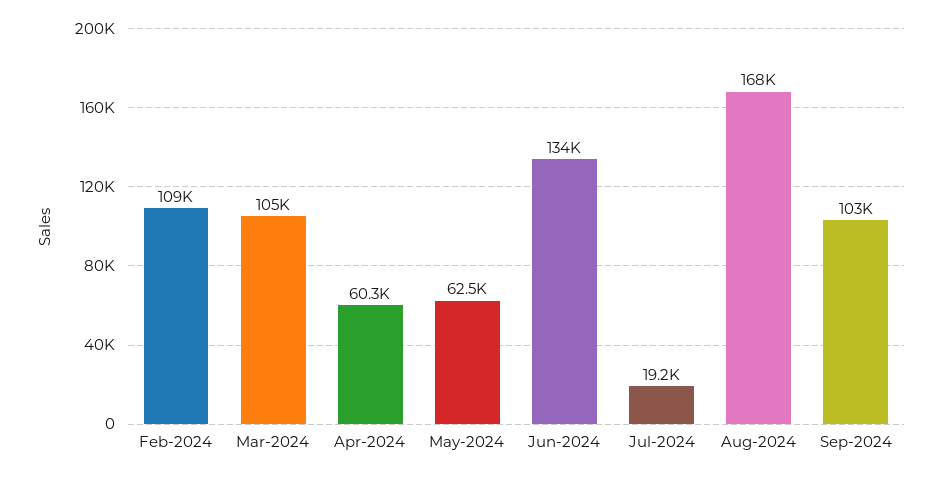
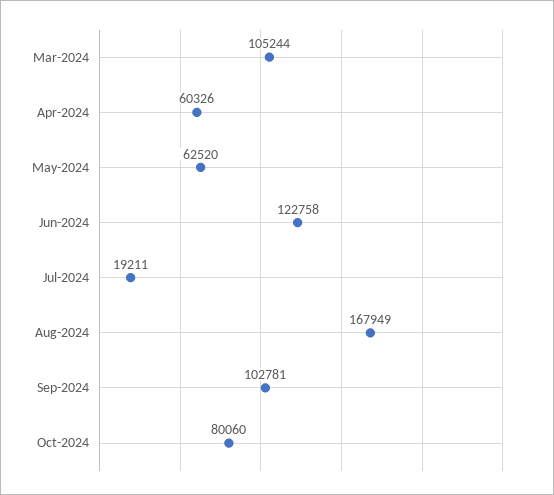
Feb-2024: 109000 -> none
Jun-2024: 134000 -> 122758
Oct-2024: none -> 80060

